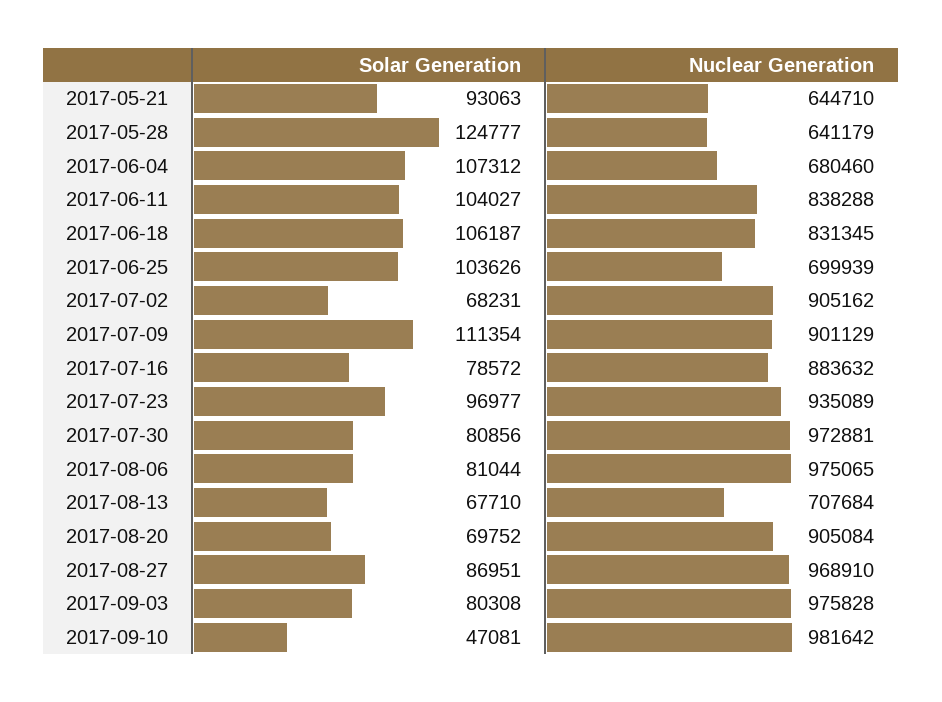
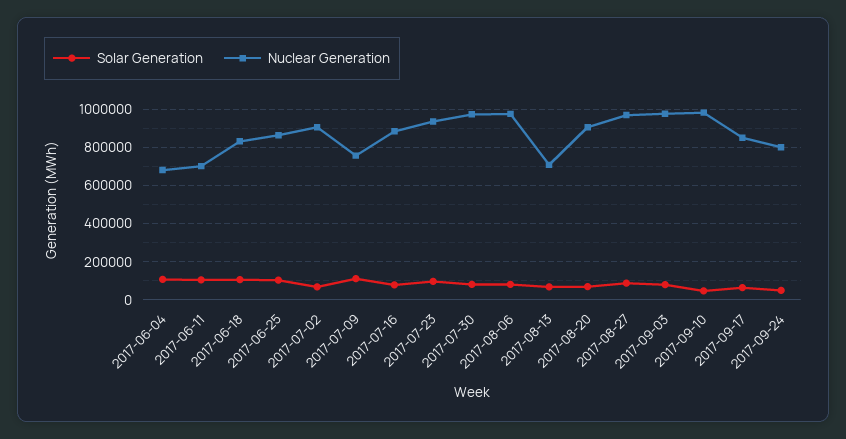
Solar Generation, 2017-05-21: 93063 -> none
Nuclear Generation, 2017-05-21: 644710 -> none
Solar Generation, 2017-05-28: 124777 -> none
Nuclear Generation, 2017-05-28: 641179 -> none
Nuclear Generation, 2017-06-11: 838288 -> 700000
Nuclear Generation, 2017-06-25: 699939 -> 850000
Nuclear Generation, 2017-07-09: 901129 -> 750000
Solar Generation, 2017-09-17: none -> 50000
Nuclear Generation, 2017-09-17: none -> 850000
Solar Generation, 2017-09-24: none -> 50000
Nuclear Generation, 2017-09-24: none -> 800000

